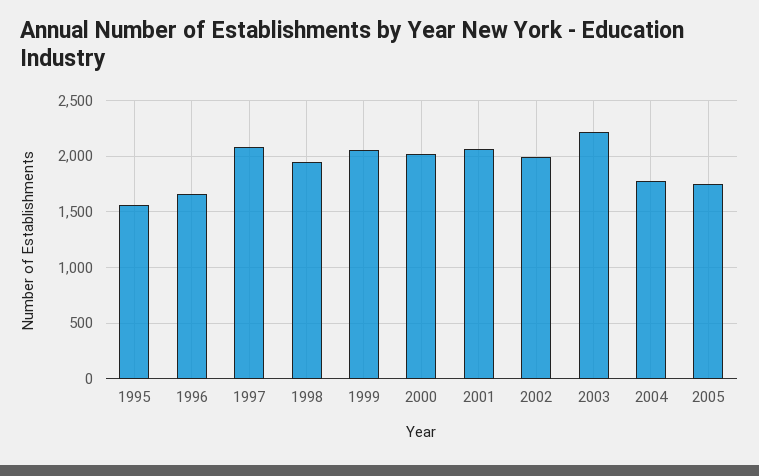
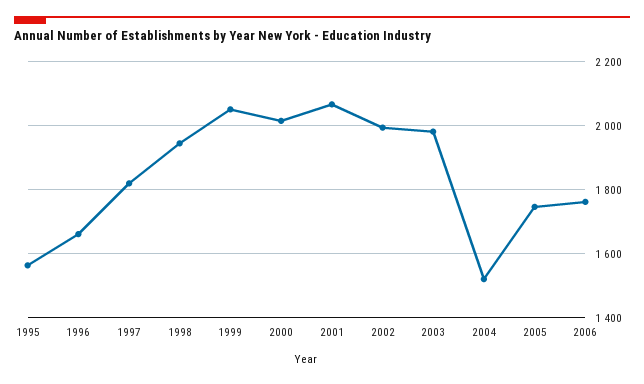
1997: 2100 -> 1820
2003: 2200 -> 1980
2004: 1800 -> 1520
2006: none -> 1760

